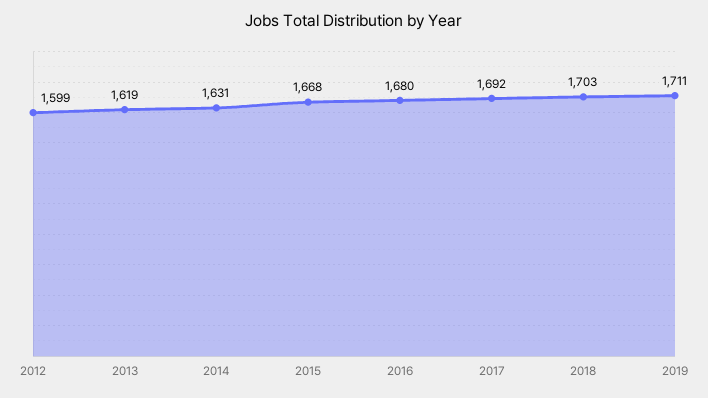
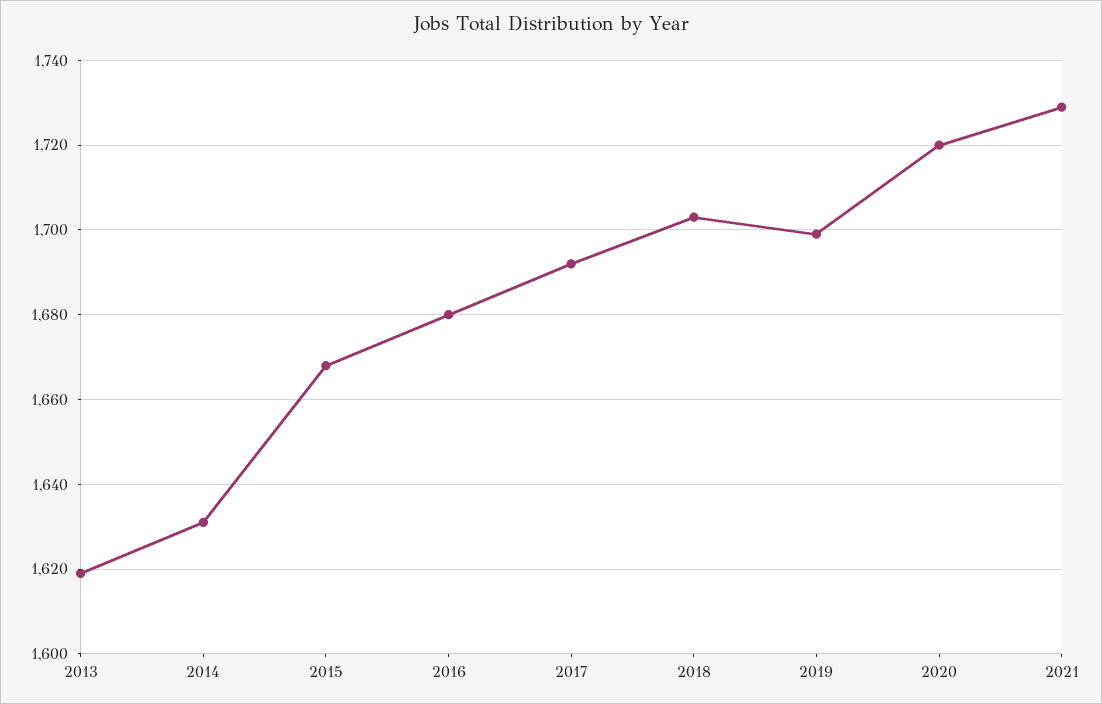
2012: 1599 -> none
2019: 1711 -> 1700
2020: none -> 1720
2021: none -> 1730

